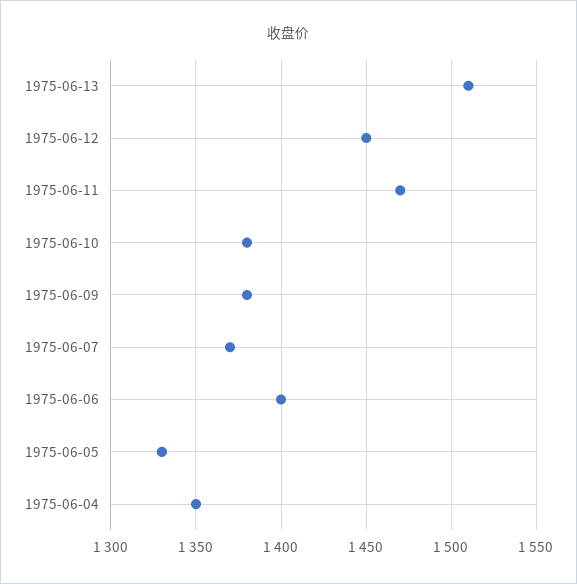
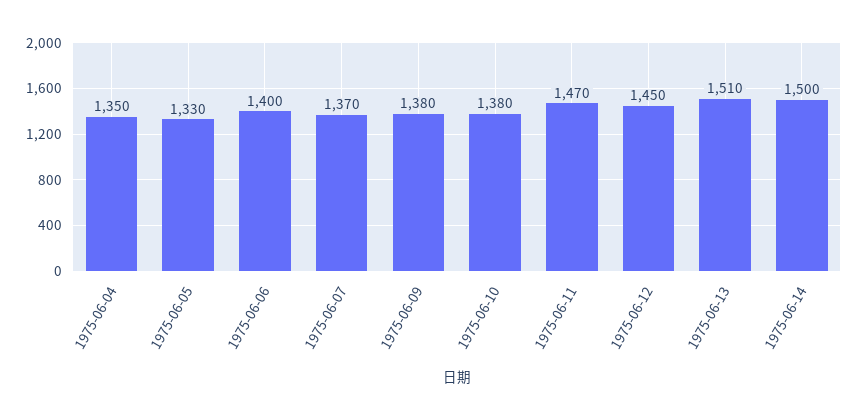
1975-06-14: none -> 1500

